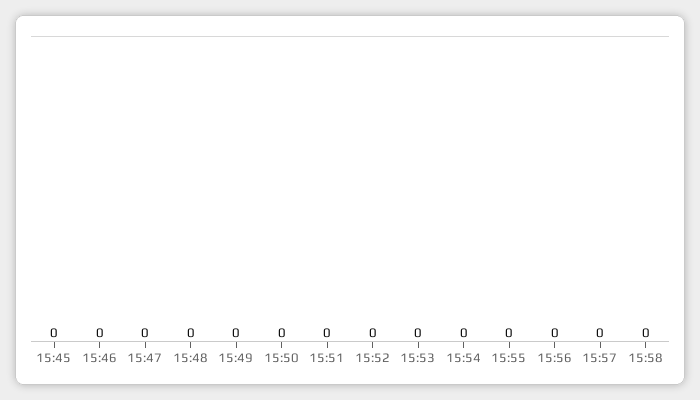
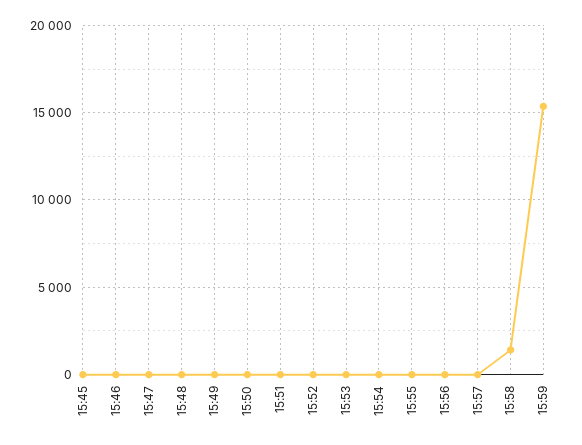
15:58: 0 -> 1500
15:59: none -> 15500

